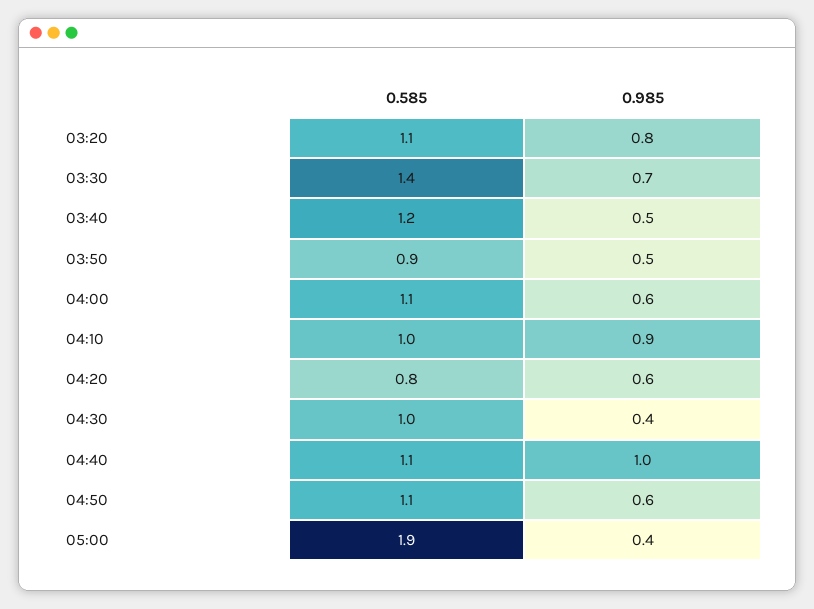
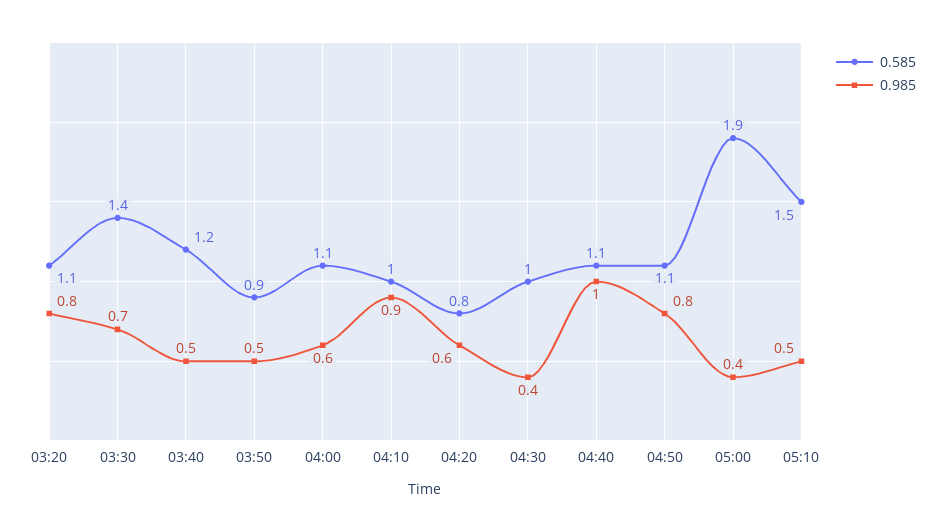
0.985, 04:50: 0.6 -> 0.8
0.585, 05:10: none -> 1.5
0.985, 05:10: none -> 0.5

